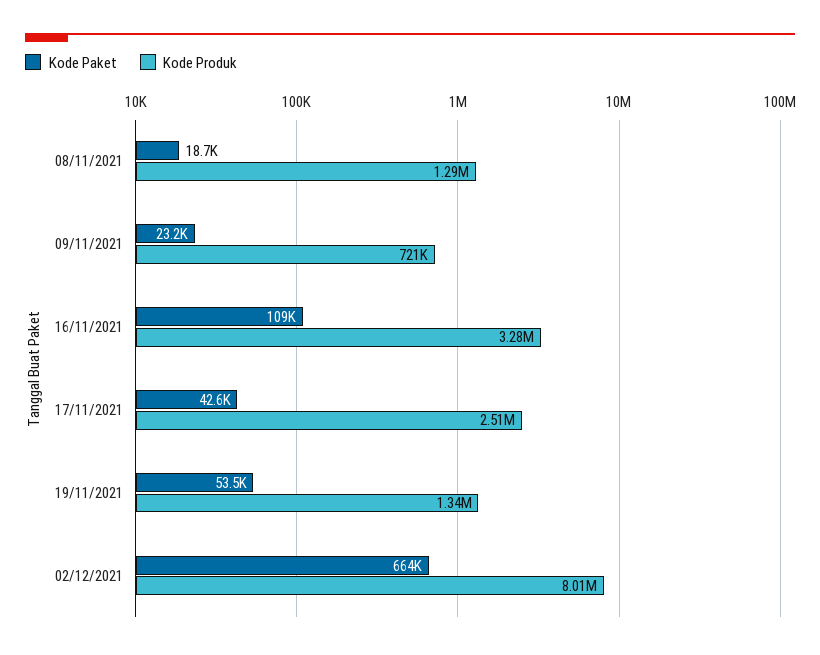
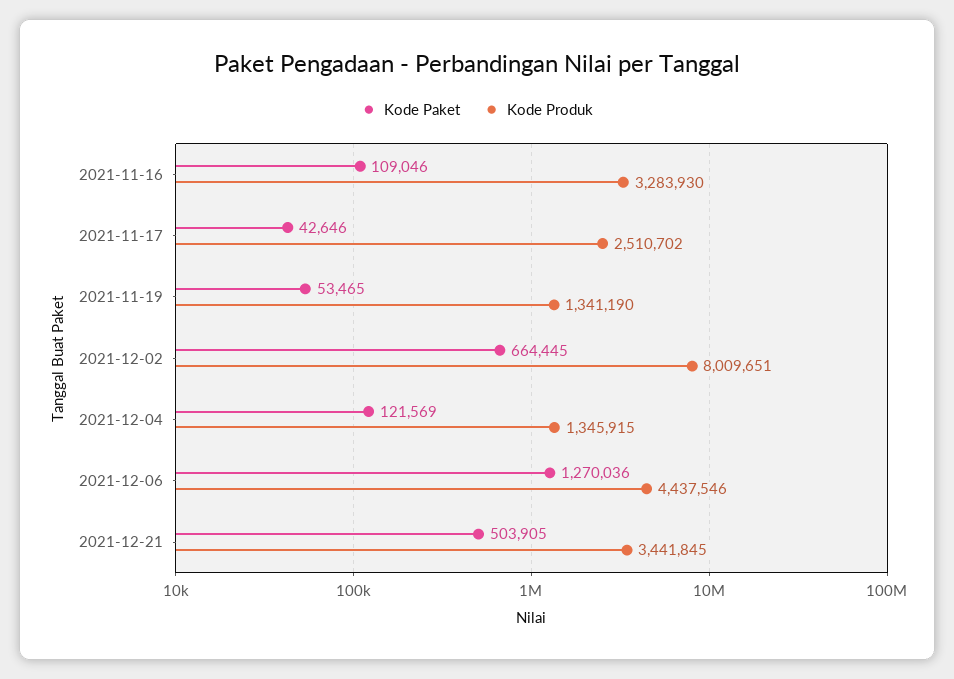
Kode Paket, 08/11/2021: 18700 -> none
Kode Produk, 08/11/2021: 1290000 -> none
Kode Paket, 09/11/2021: 23200 -> none
Kode Produk, 09/11/2021: 721000 -> none
Kode Paket, 2021-12-04: none -> 121569
Kode Produk, 2021-12-04: none -> 1345915
Kode Paket, 2021-12-06: none -> 1270036
Kode Produk, 2021-12-06: none -> 4437546
Kode Paket, 2021-12-21: none -> 503905
Kode Produk, 2021-12-21: none -> 3441845

